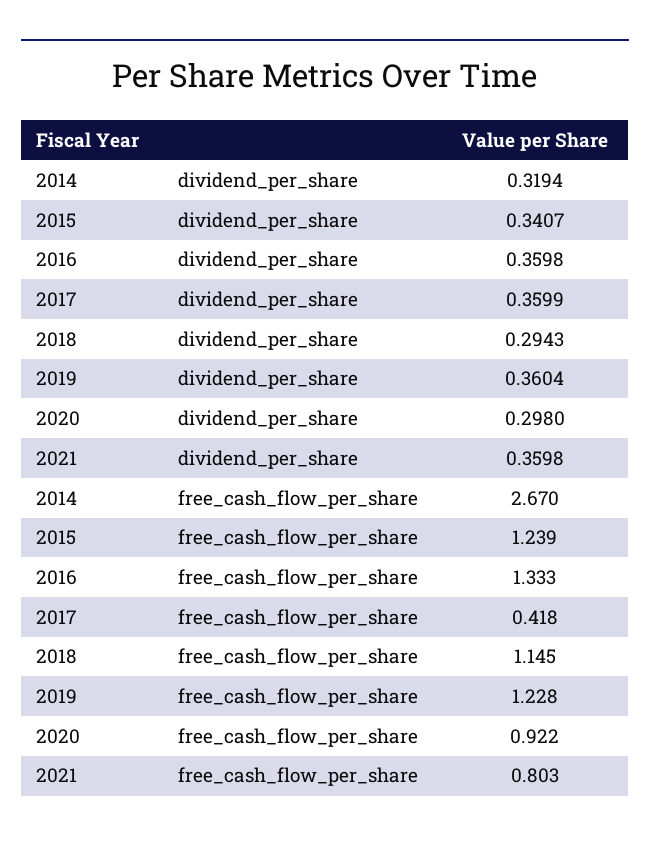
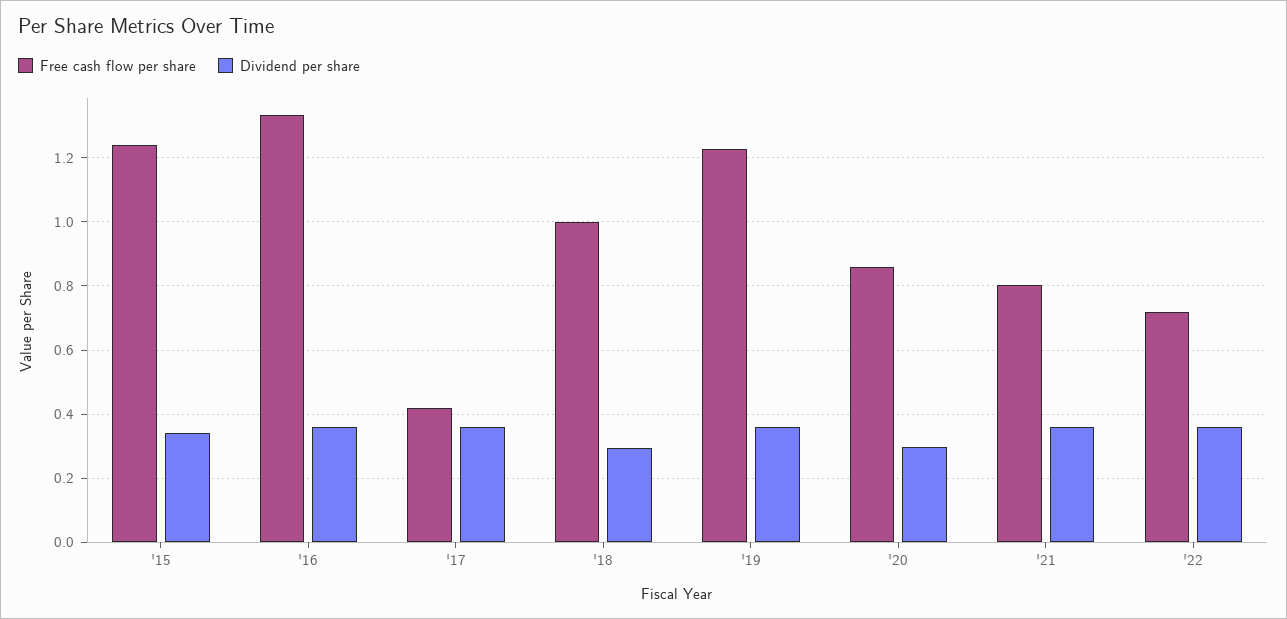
dividend_per_share, 2014: 0.3194 -> none
free_cash_flow_per_share, 2014: 2.67 -> none
free_cash_flow_per_share, 2018: 1.145 -> 1
free_cash_flow_per_share, 2020: 0.922 -> 0.86
free_cash_flow_per_share, '22: none -> 0.72
dividend_per_share, '22: none -> 0.36

